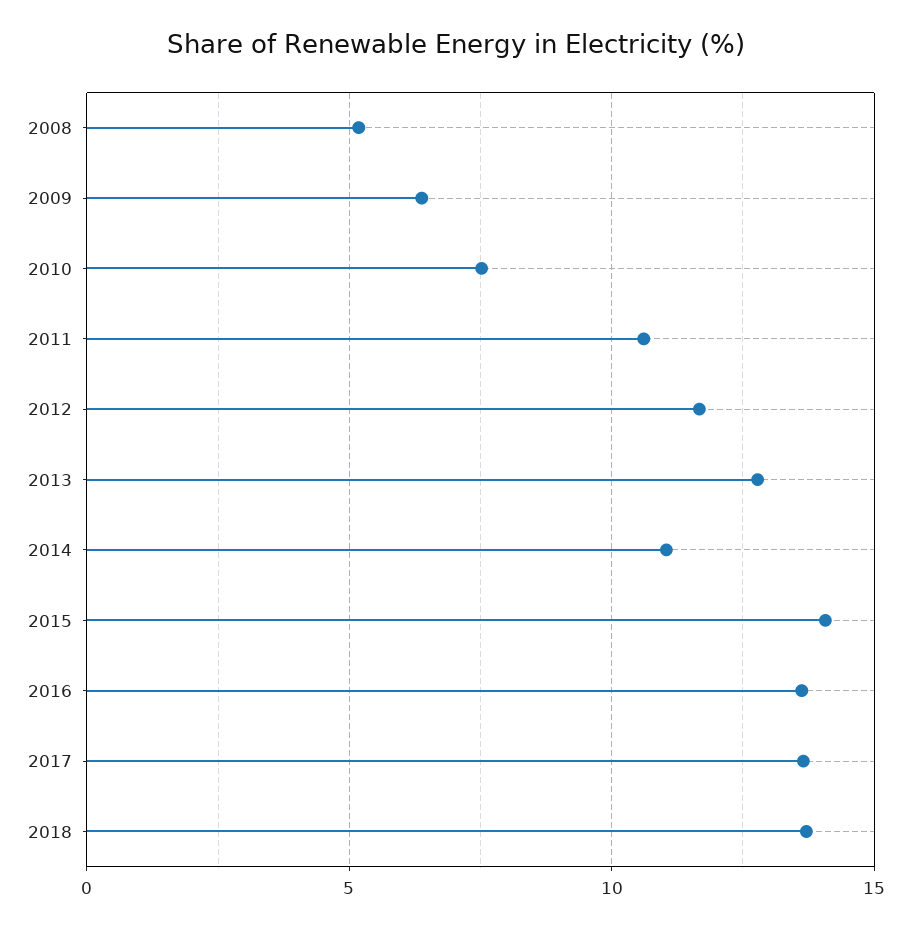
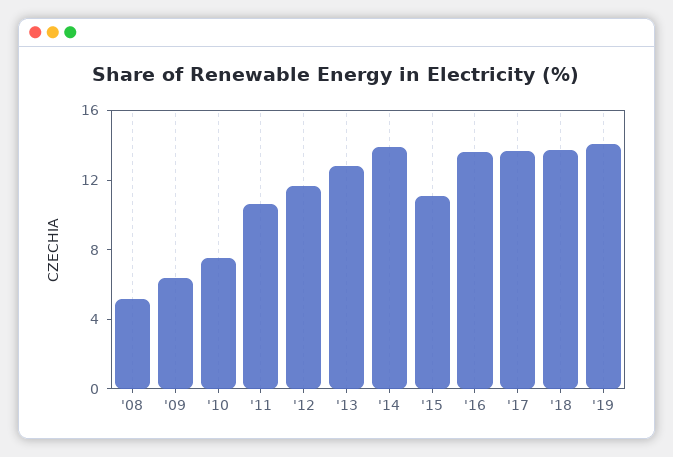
2014: 11 -> 14
2015: 14 -> 11
'19: none -> 14

